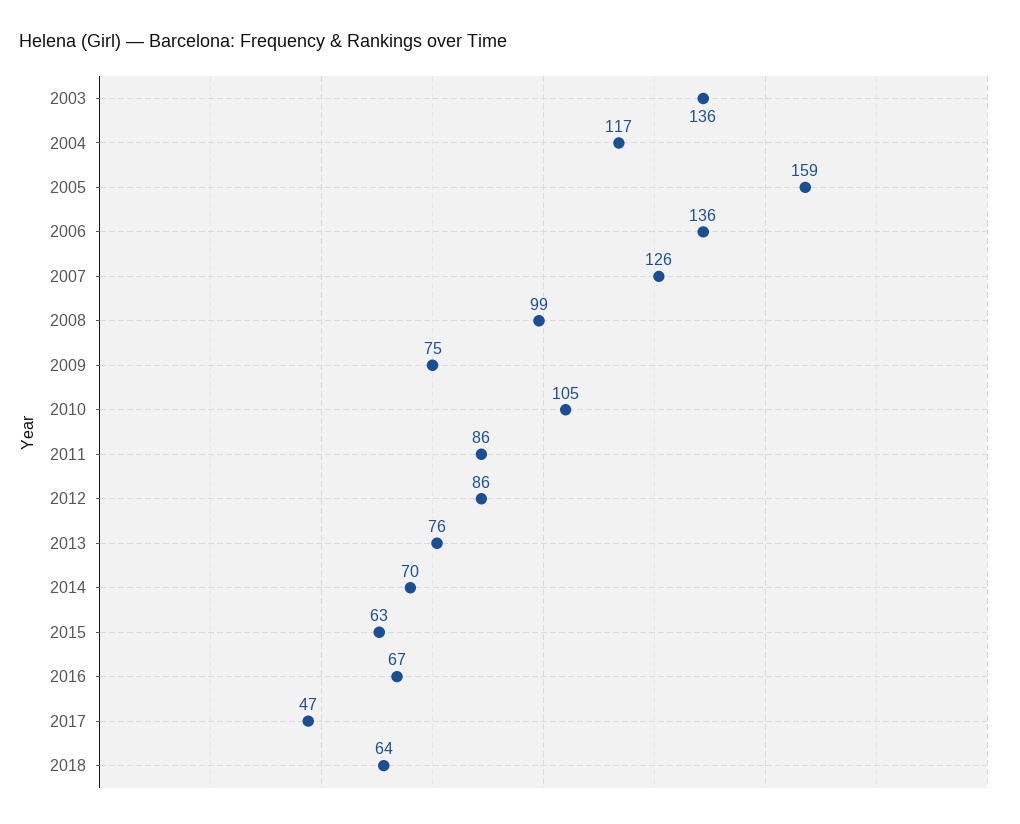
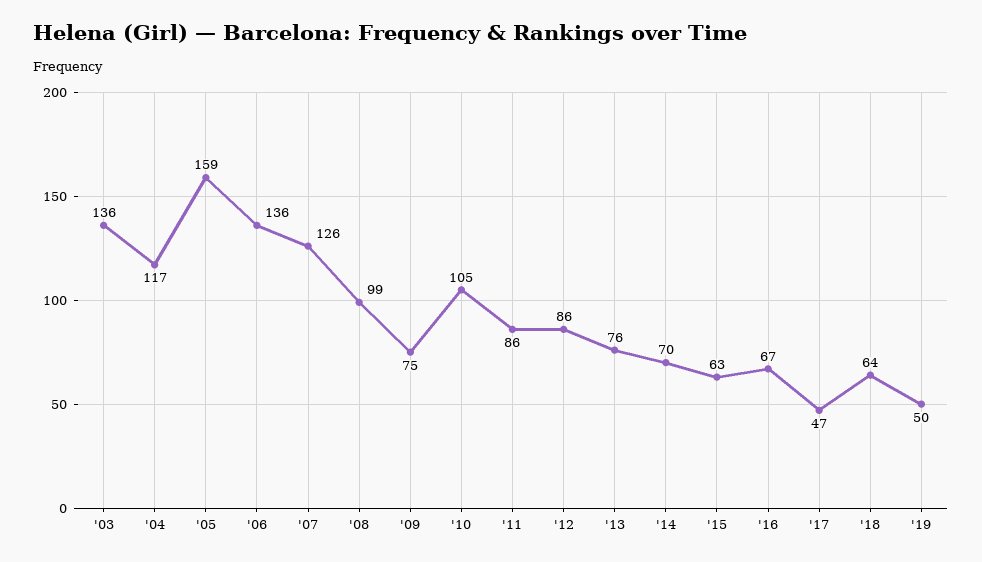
'19: none -> 50

